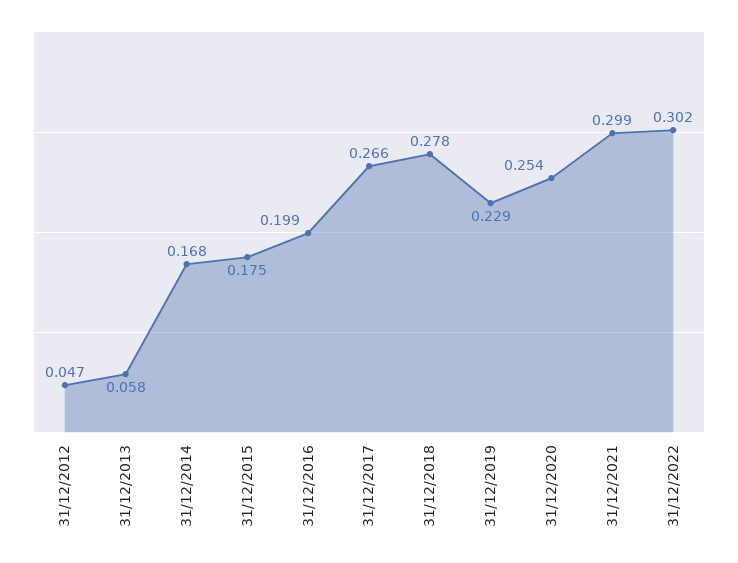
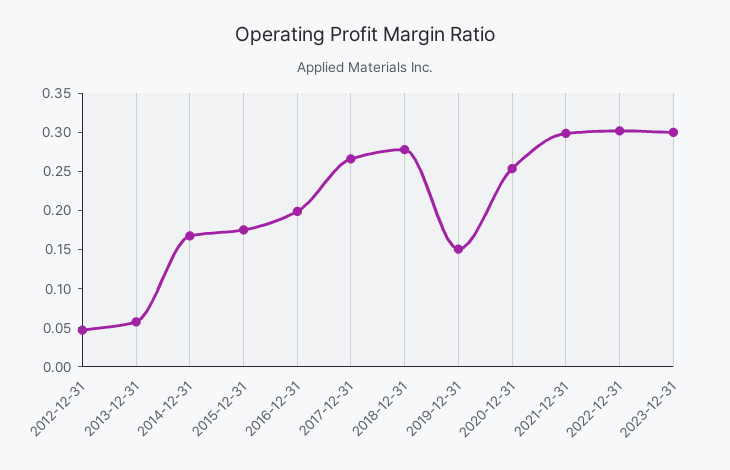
31/12/2019: 0.229 -> 0.15
2023-12-31: none -> 0.3

